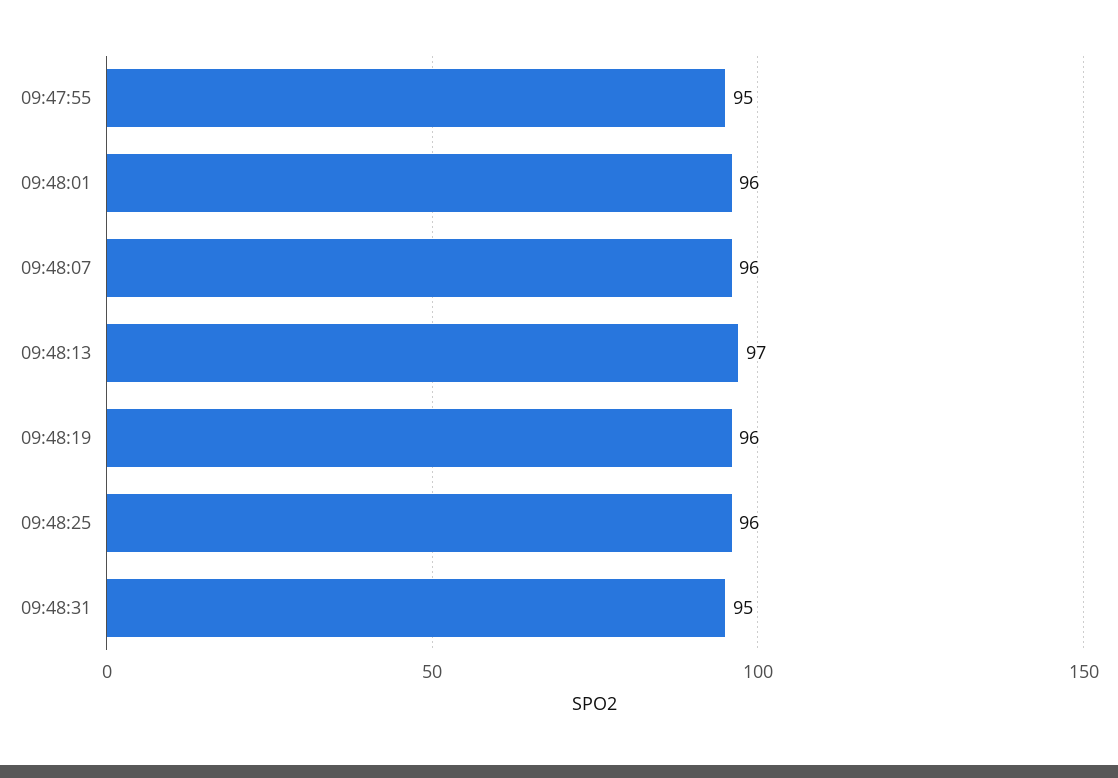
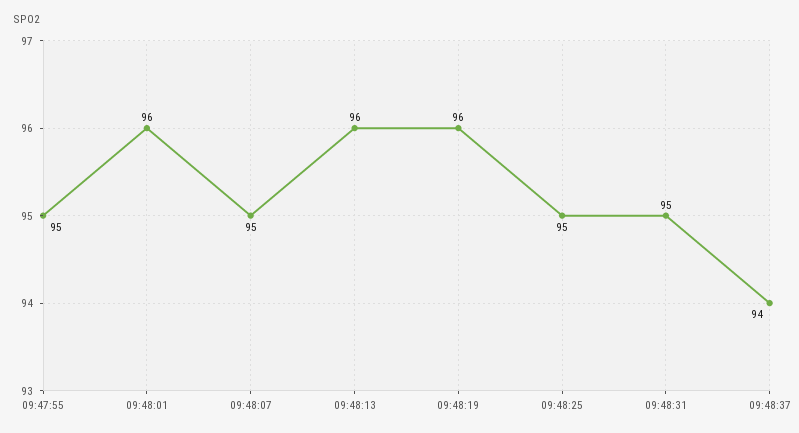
09:48:07: 96 -> 95
09:48:13: 97 -> 96
09:48:25: 96 -> 95
09:48:37: none -> 94

